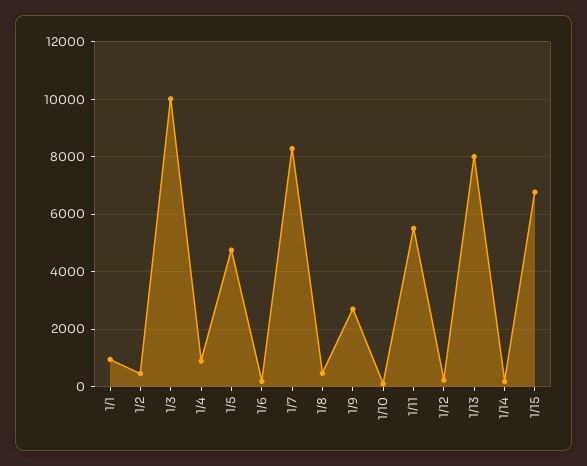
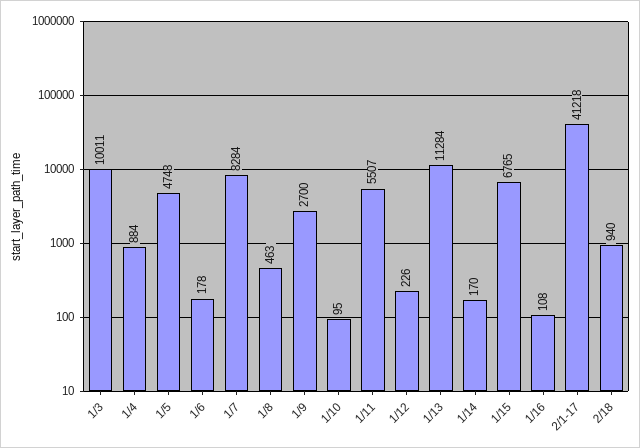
1/1: 1000 -> none
1/2: 500 -> none
1/13: 8000 -> 11284
1/16: none -> 108
2/1-17: none -> 41218
2/18: none -> 940

